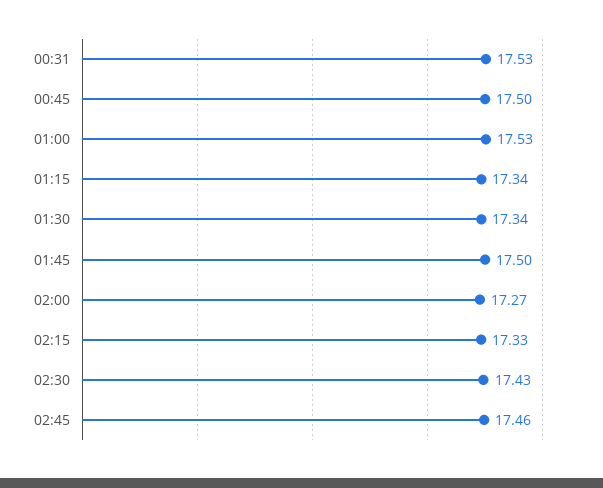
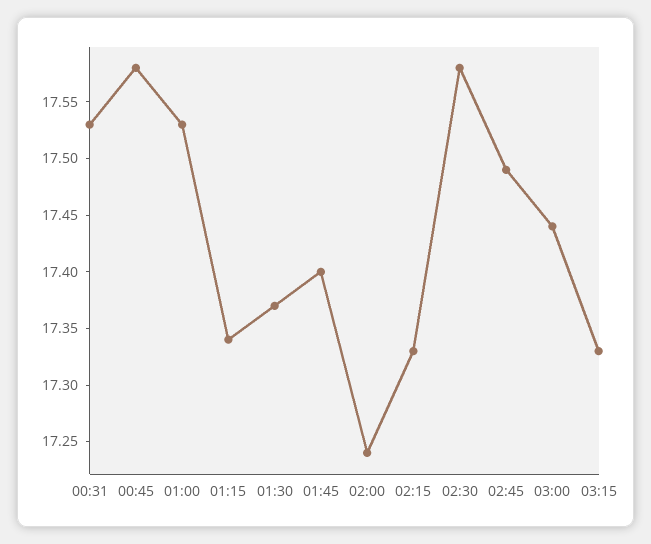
00:45: 17.5 -> 17.58
01:30: 17.34 -> 17.37
01:45: 17.5 -> 17.4
02:00: 17.27 -> 17.24
02:30: 17.43 -> 17.58
02:45: 17.46 -> 17.49
03:00: none -> 17.44
03:15: none -> 17.33

